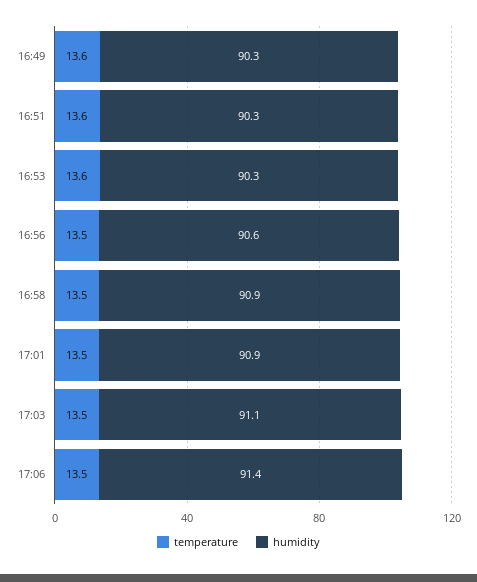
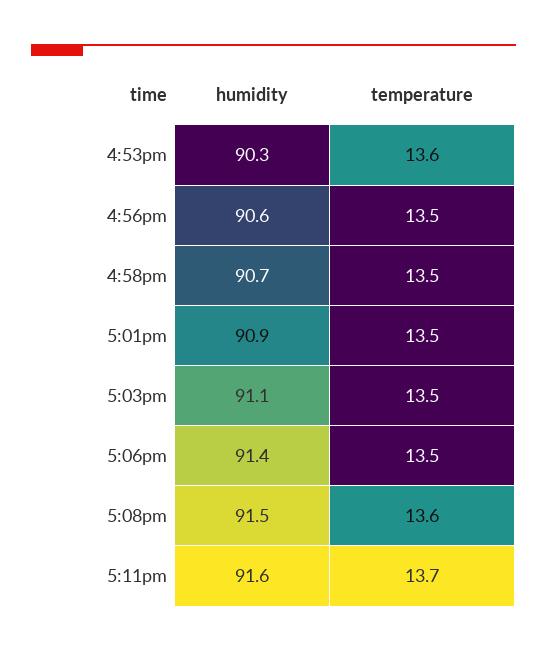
temperature, 16:49: 13.6 -> none
humidity, 16:49: 90.3 -> none
temperature, 16:51: 13.6 -> none
humidity, 16:51: 90.3 -> none
humidity, 16:58: 90.9 -> 90.7
humidity, 5:08pm: none -> 91.5
temperature, 5:08pm: none -> 13.6
humidity, 5:11pm: none -> 91.6
temperature, 5:11pm: none -> 13.7

